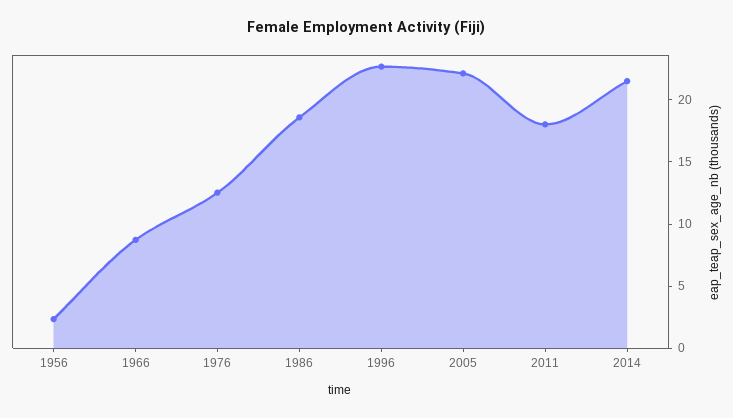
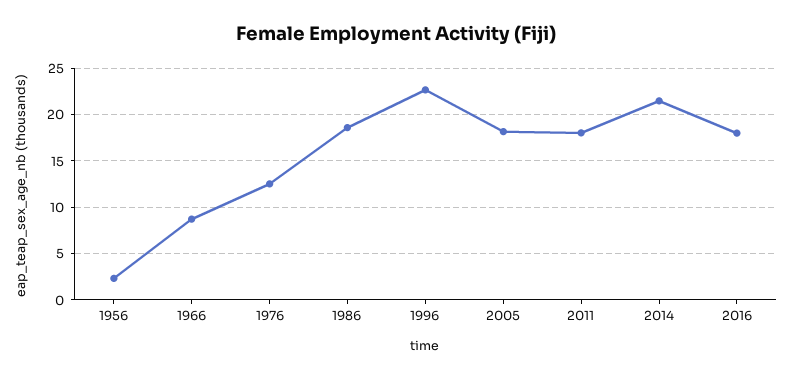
2005: 22 -> 18
2016: none -> 18

